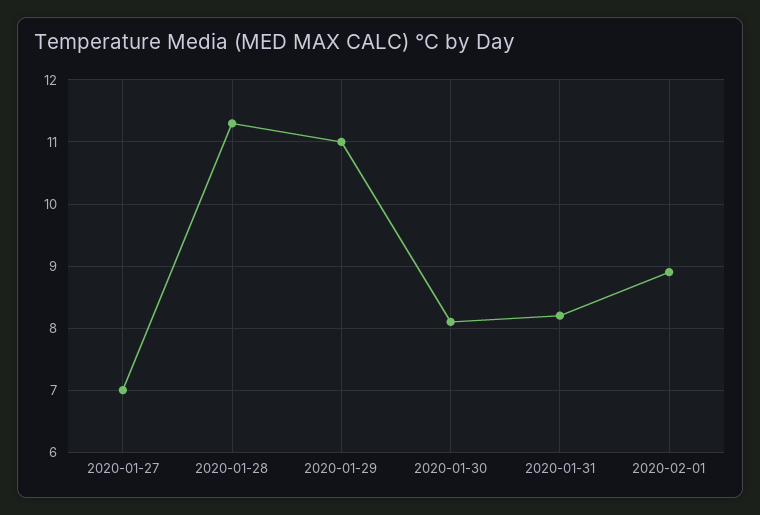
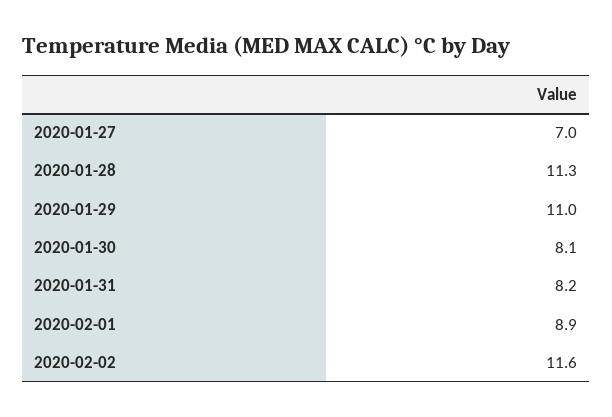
2020-02-02: none -> 11.6

